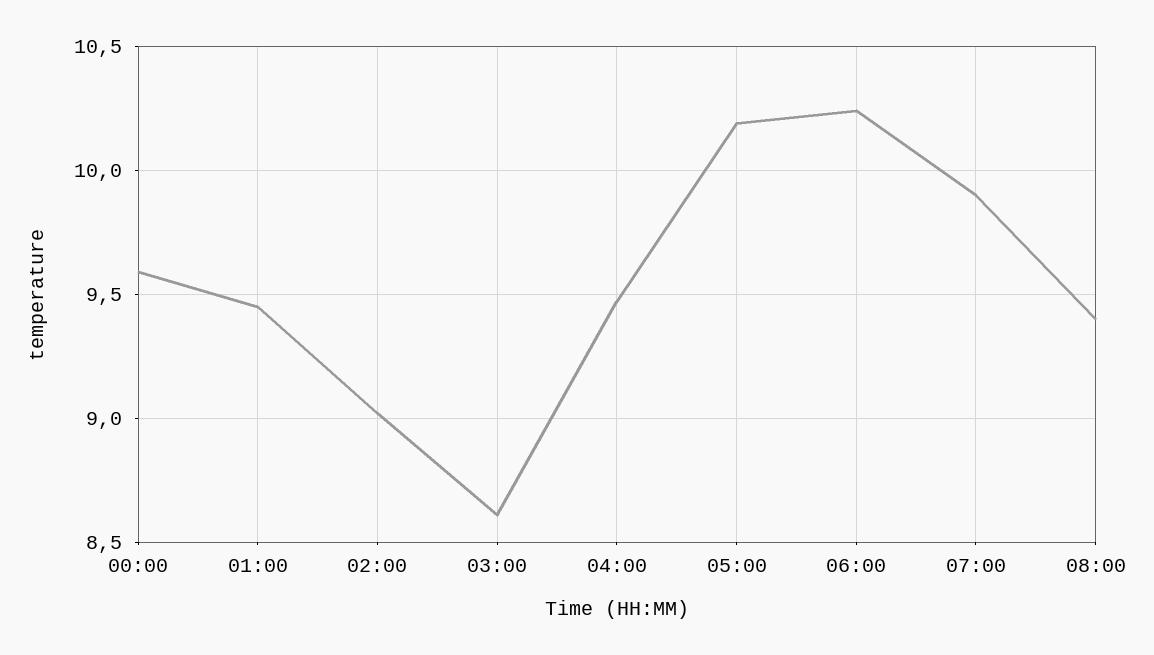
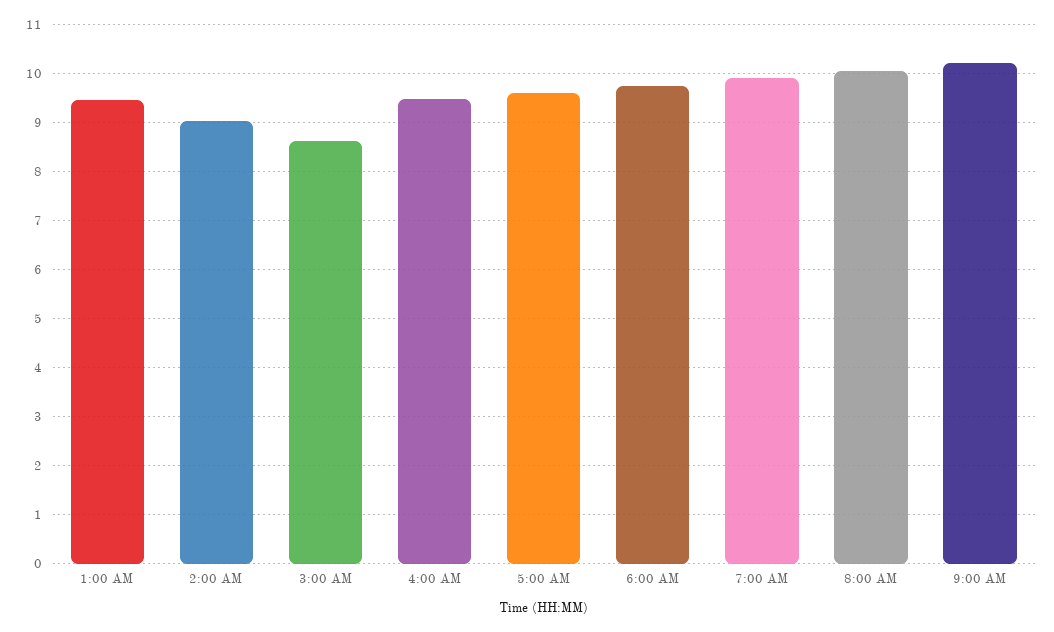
00:00: 9.6 -> none
05:00: 10.2 -> 9.6
06:00: 10.25 -> 9.8
08:00: 9.4 -> 10
9:00 AM: none -> 10.2

